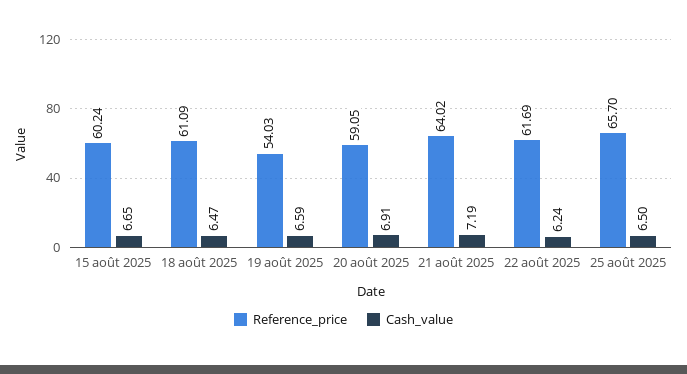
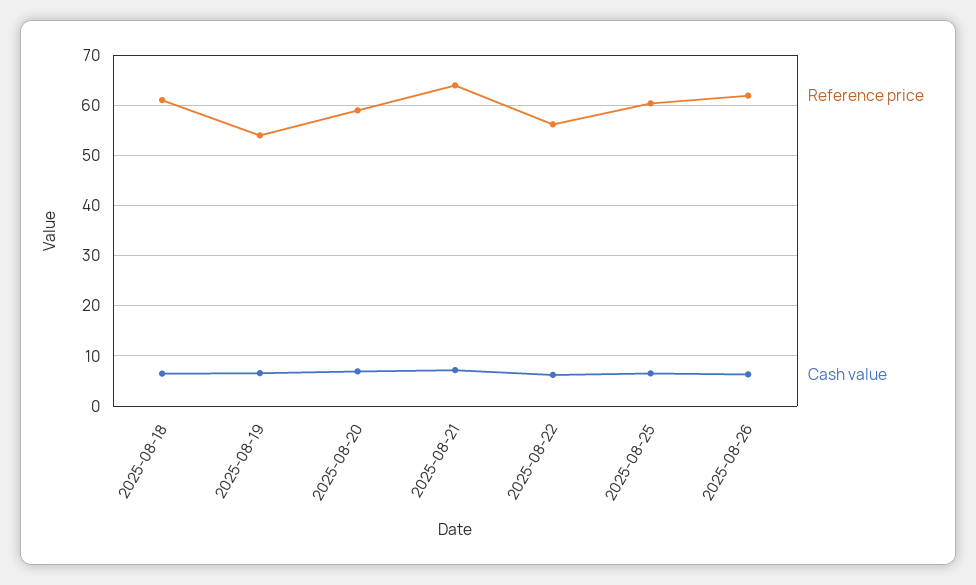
Reference_price, 15 août 2025: 60.24 -> none
Cash_value, 15 août 2025: 6.65 -> none
Reference_price, 22 août 2025: 61.69 -> 56
Reference_price, 25 août 2025: 65.7 -> 60
Reference_price, 2025-08-26: none -> 62
Cash_value, 2025-08-26: none -> 6

